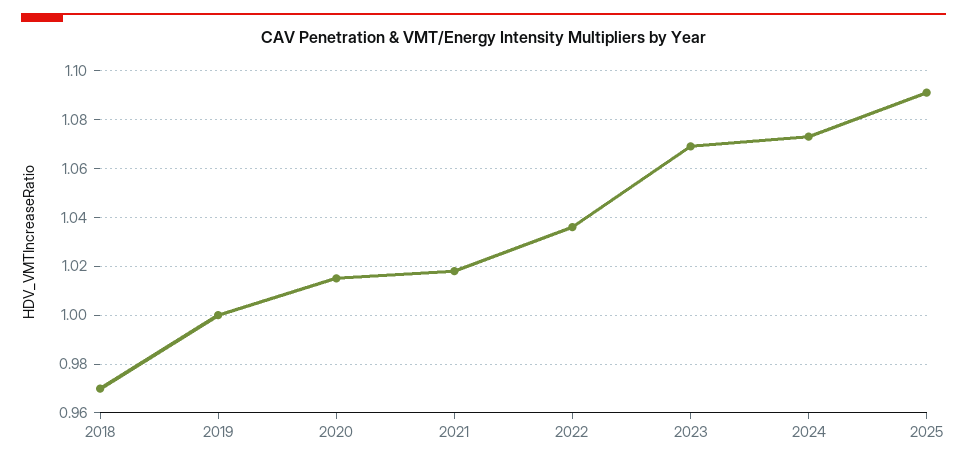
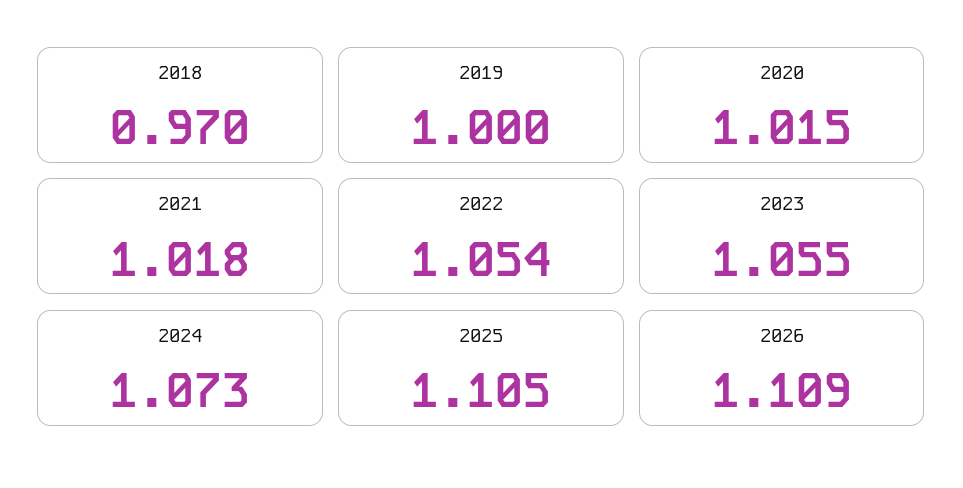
2022: 1.035 -> 1.054
2023: 1.07 -> 1.055
2025: 1.09 -> 1.105
2026: none -> 1.109

